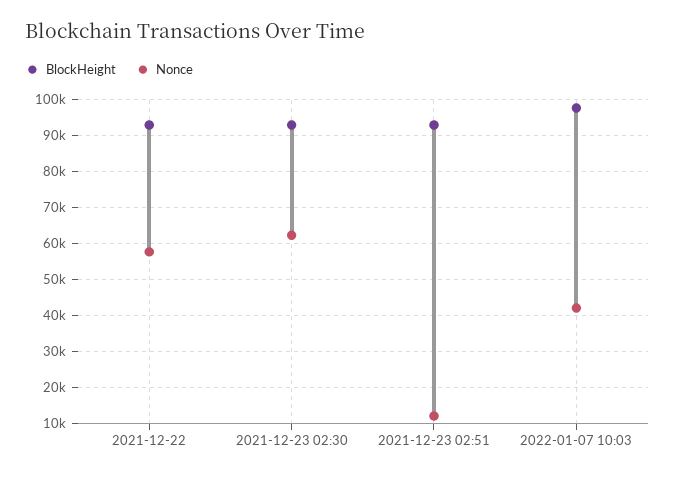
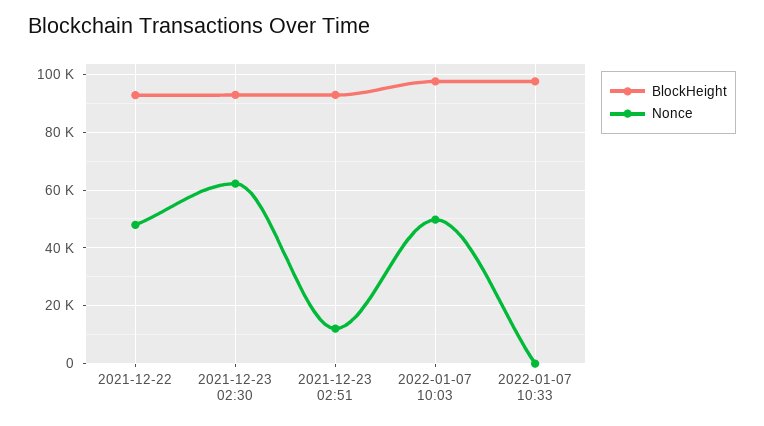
Nonce, 2021-12-22: 58000 -> 47500
Nonce, 2022-01-07 10:03: 42000 -> 50000
BlockHeight, 2022-01-07 10:33: none -> 97500
Nonce, 2022-01-07 10:33: none -> 0

